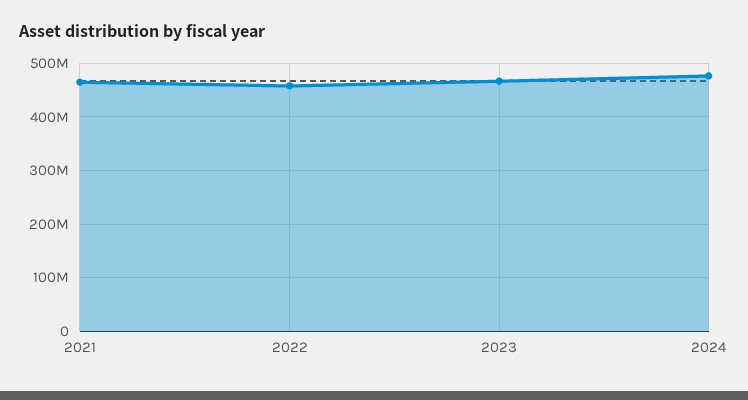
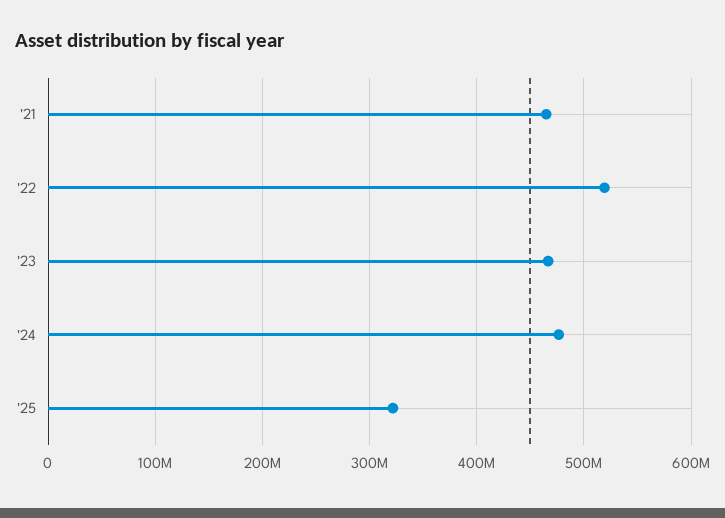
2022: 460000000 -> 520000000
'25: none -> 320000000

